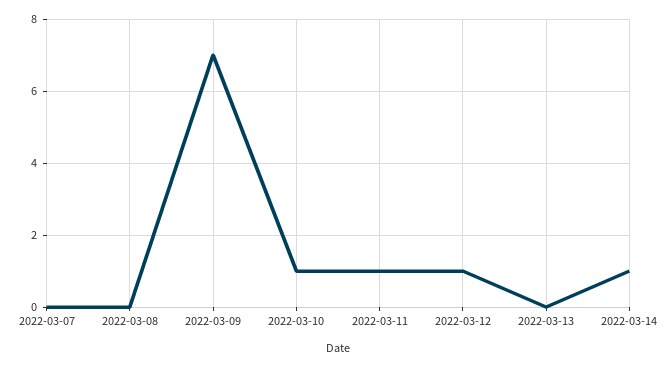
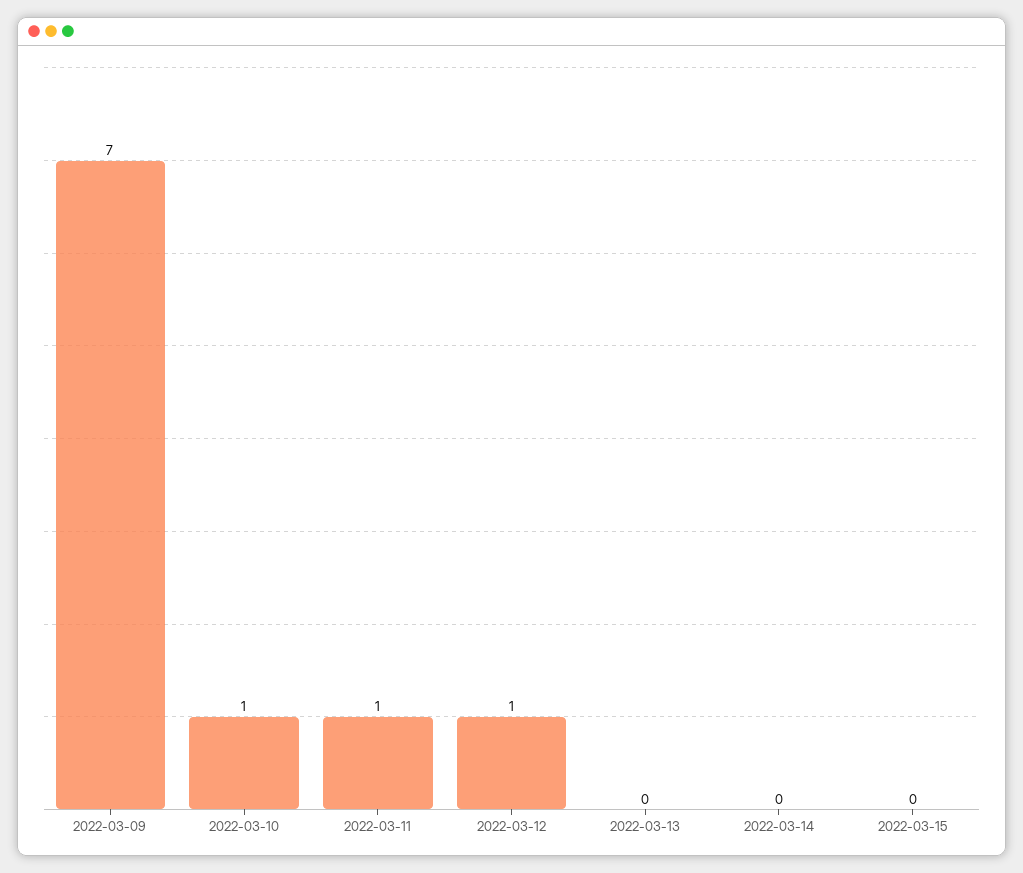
2022-03-07: 0 -> none
2022-03-08: 0 -> none
2022-03-14: 1 -> 0
2022-03-15: none -> 0

